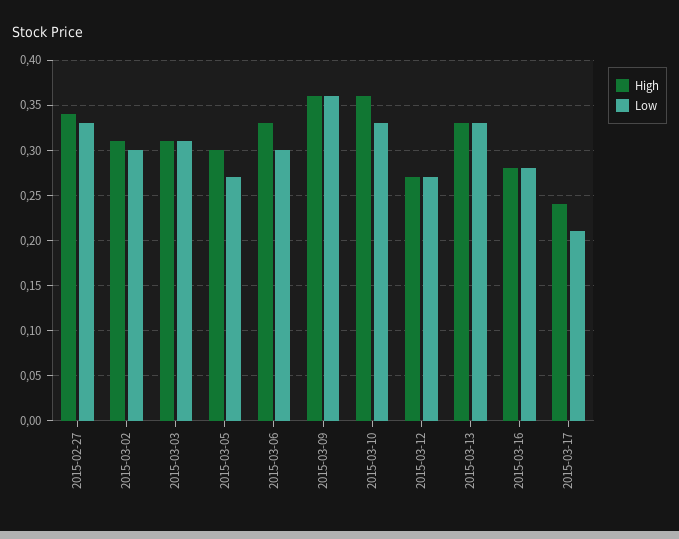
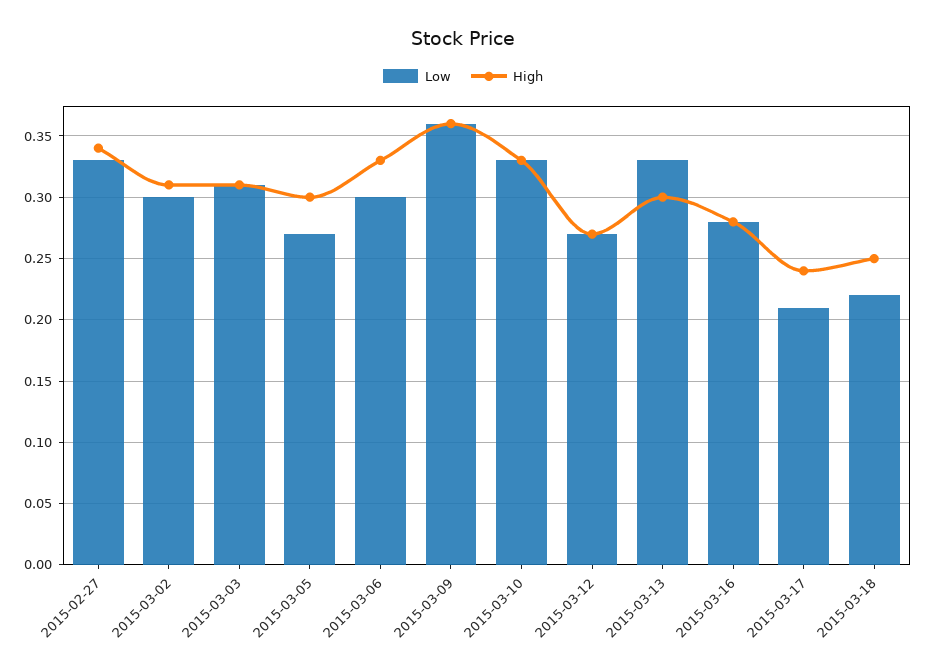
High, 2015-03-10: 0.36 -> 0.33
High, 2015-03-13: 0.33 -> 0.3
Low, 2015-03-18: none -> 0.22
High, 2015-03-18: none -> 0.25

